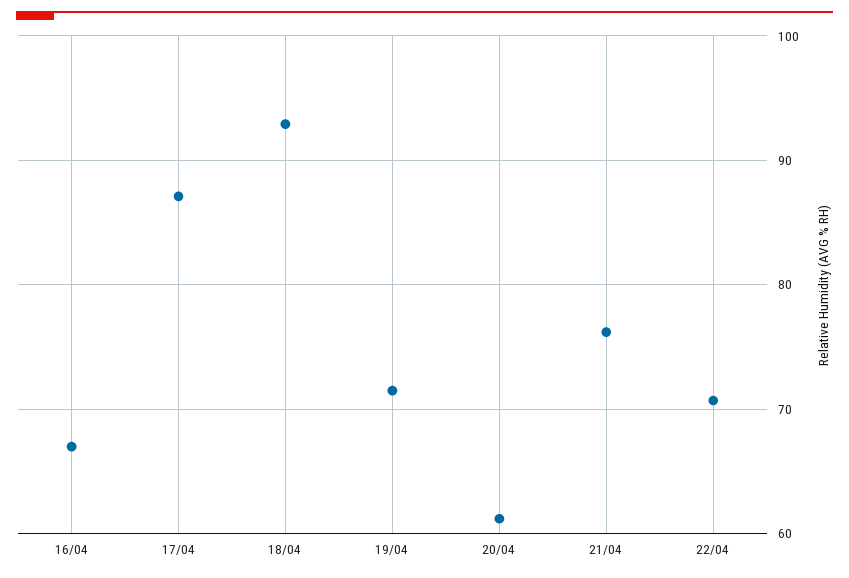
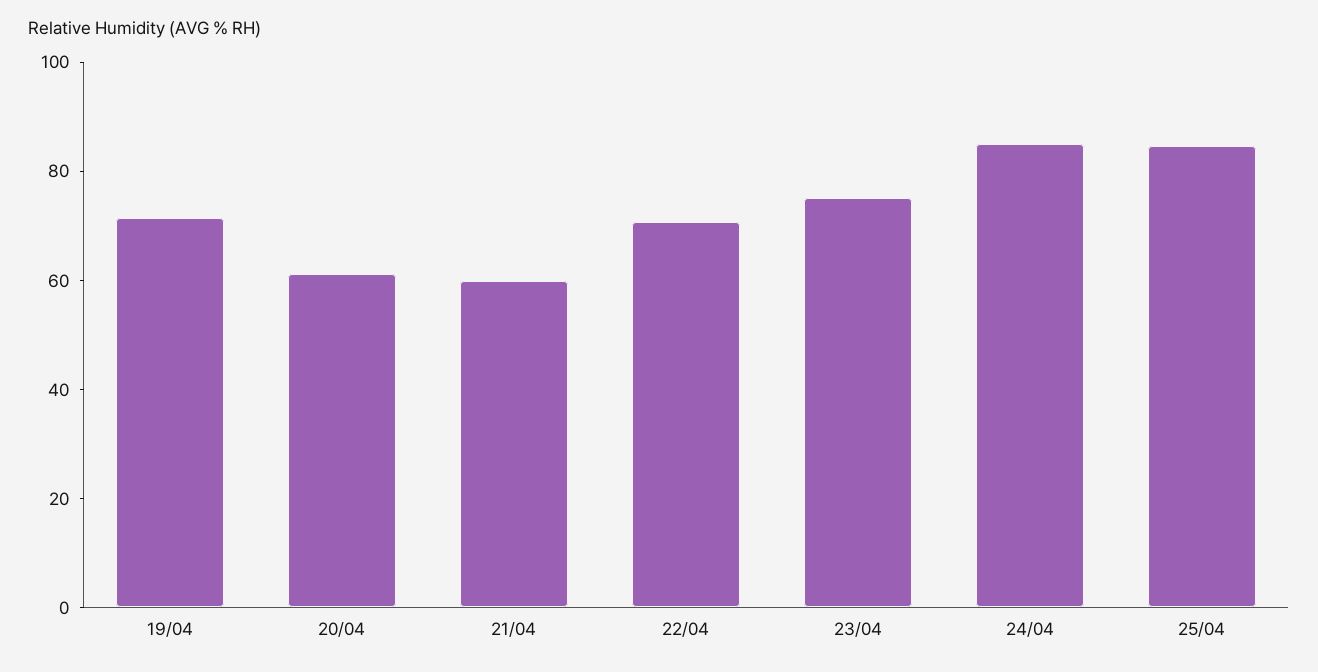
16/04: 67 -> none
17/04: 87 -> none
18/04: 93 -> none
21/04: 76 -> 60
23/04: none -> 75
24/04: none -> 85
25/04: none -> 85

